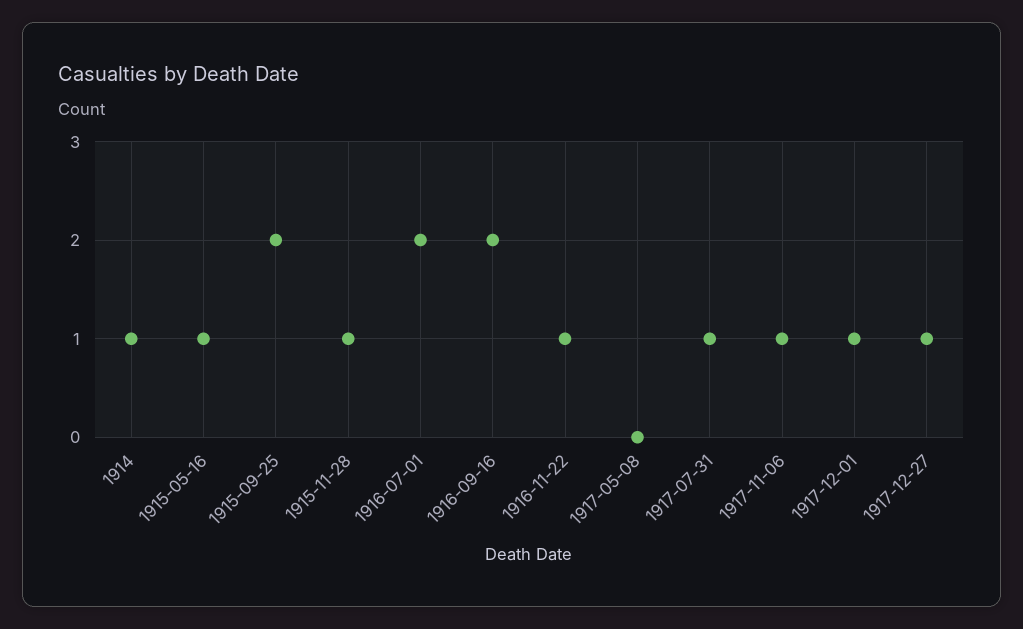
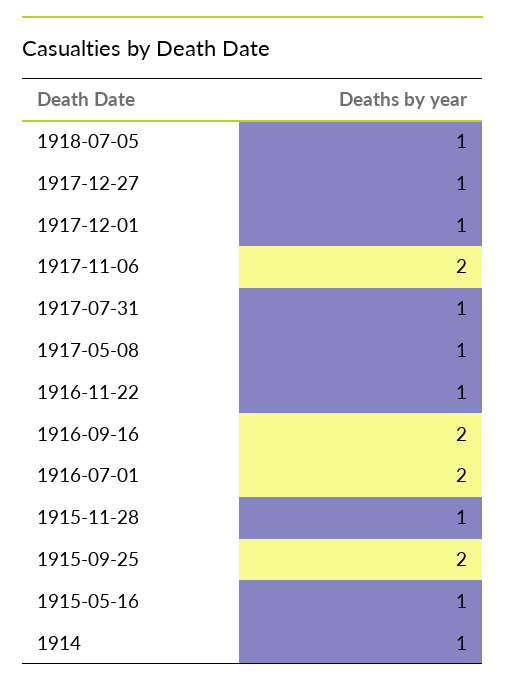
1917-05-08: 0 -> 1
1917-11-06: 1 -> 2
1918-07-05: none -> 1

